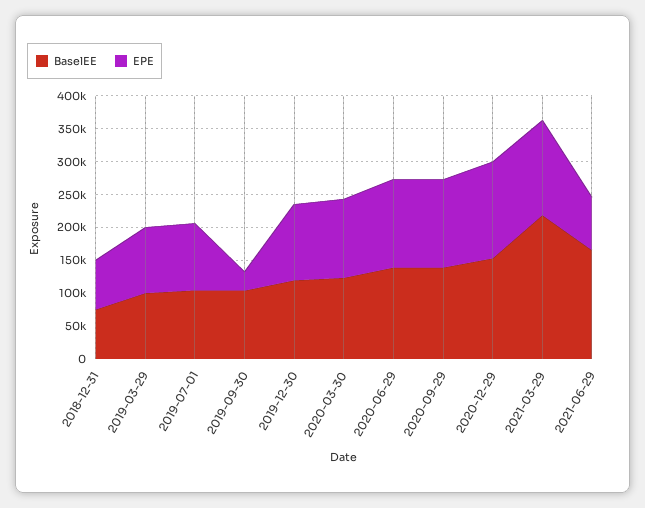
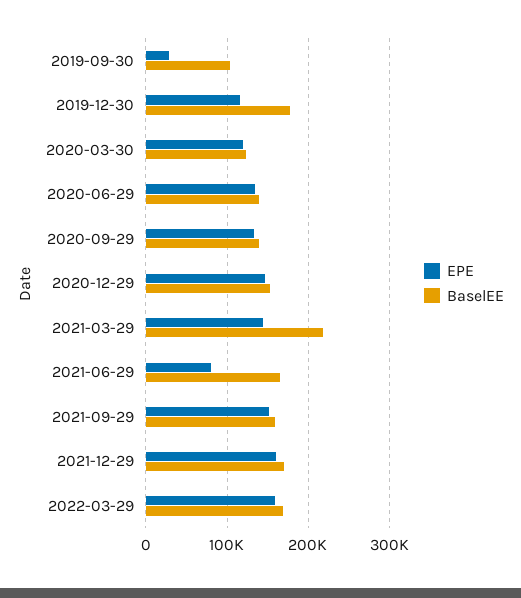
BaselEE, 2018-12-31: 75000 -> none
EPE, 2018-12-31: 75000 -> none
BaselEE, 2019-03-29: 100000 -> none
EPE, 2019-03-29: 100000 -> none
BaselEE, 2019-07-01: 100000 -> none
EPE, 2019-07-01: 100000 -> none
BaselEE, 2019-12-30: 125000 -> 180000
EPE, 2021-09-29: none -> 150000
BaselEE, 2021-09-29: none -> 160000
EPE, 2021-12-29: none -> 160000
BaselEE, 2021-12-29: none -> 170000
EPE, 2022-03-29: none -> 160000
BaselEE, 2022-03-29: none -> 170000

